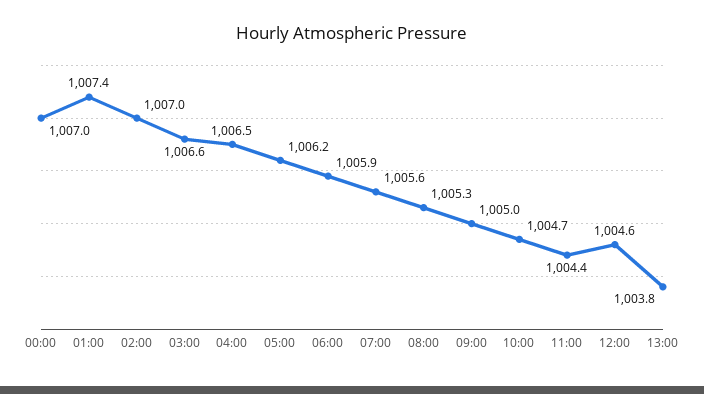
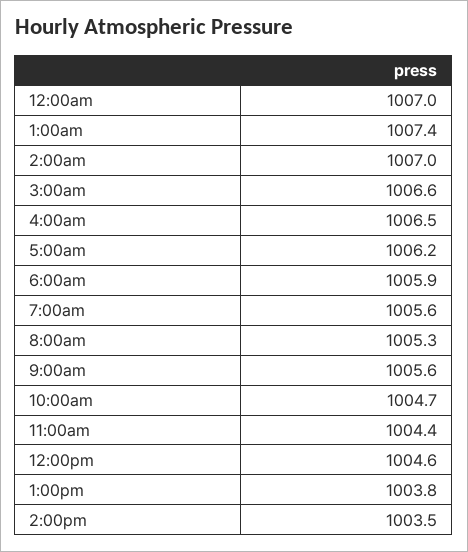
09:00: 1005 -> 1005.6
2:00pm: none -> 1003.5

